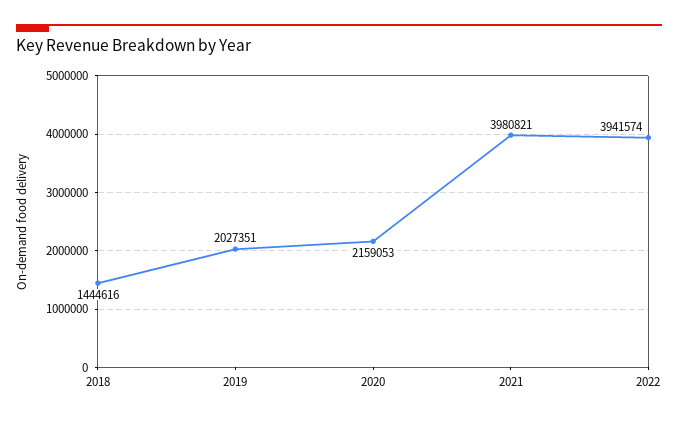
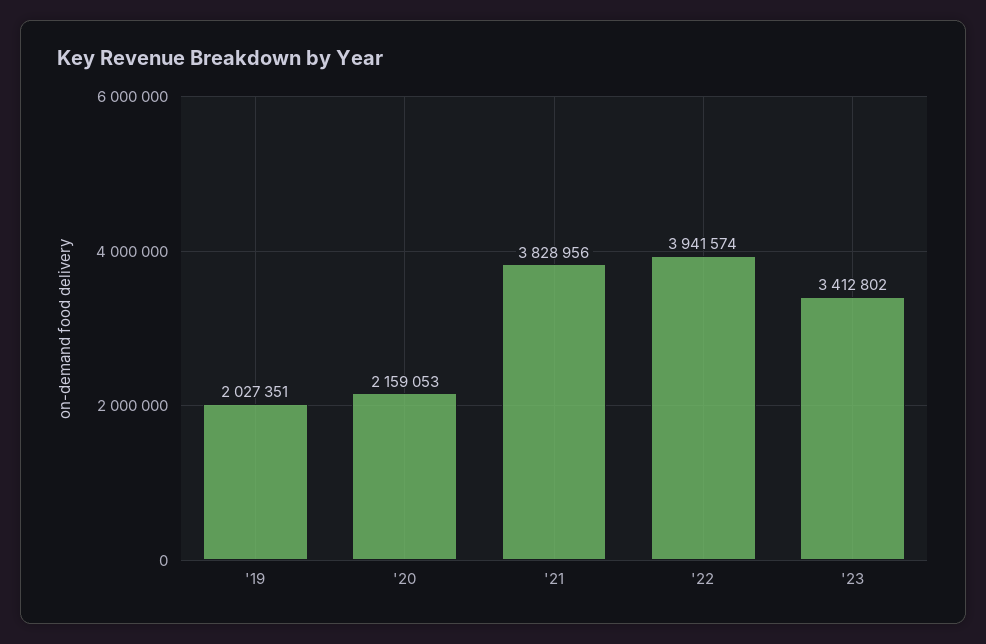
2018: 1444616 -> none
2021: 3980821 -> 3828956
'23: none -> 3412802

